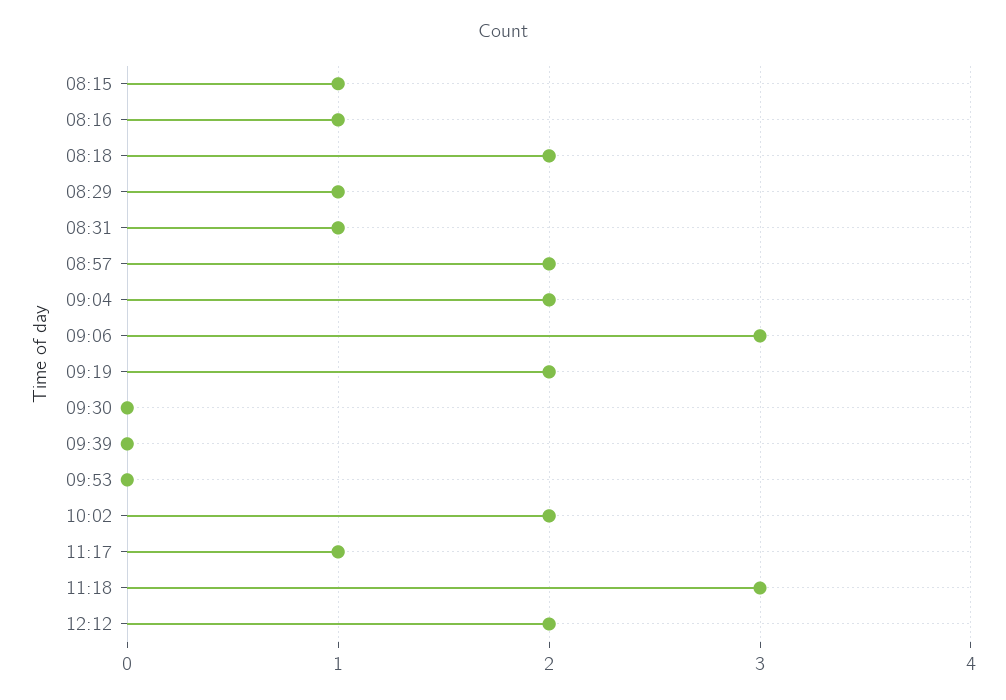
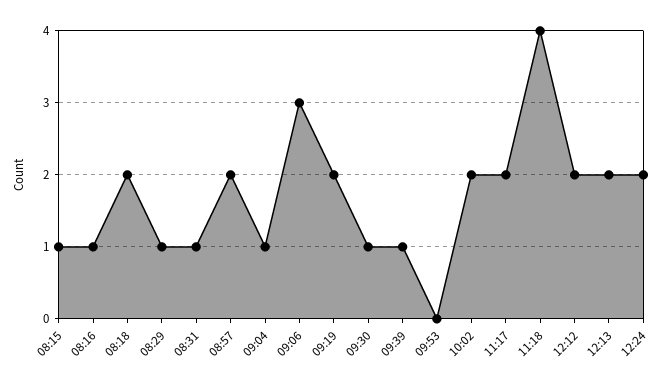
09:04: 2 -> 1
09:30: 0 -> 1
09:39: 0 -> 1
11:17: 1 -> 2
11:18: 3 -> 4
12:13: none -> 2
12:24: none -> 2

